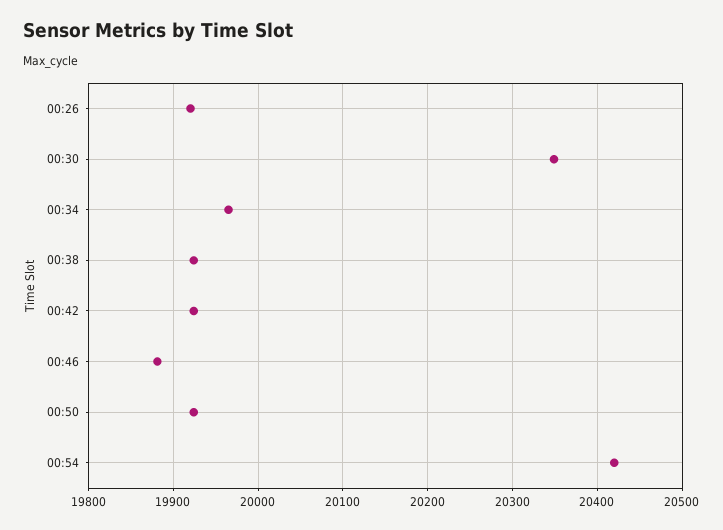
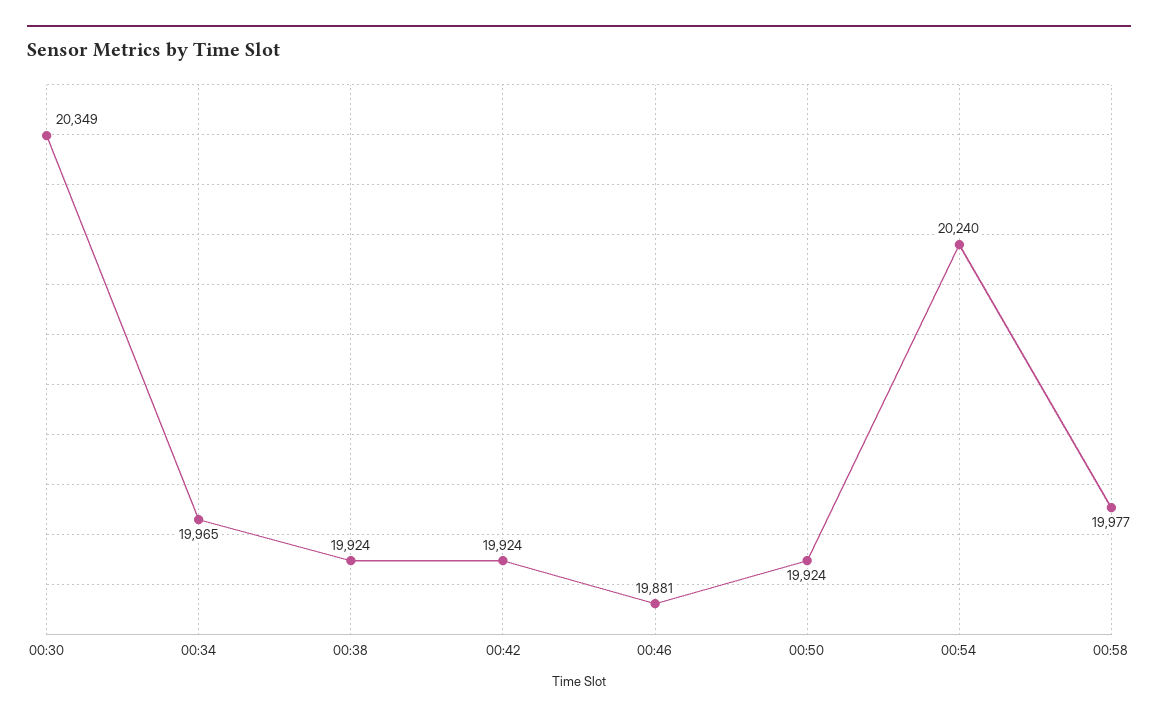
00:26: 19920 -> none
00:54: 20420 -> 20240
00:58: none -> 19977

